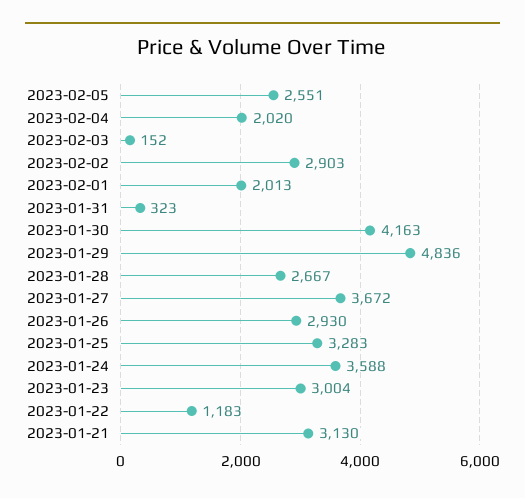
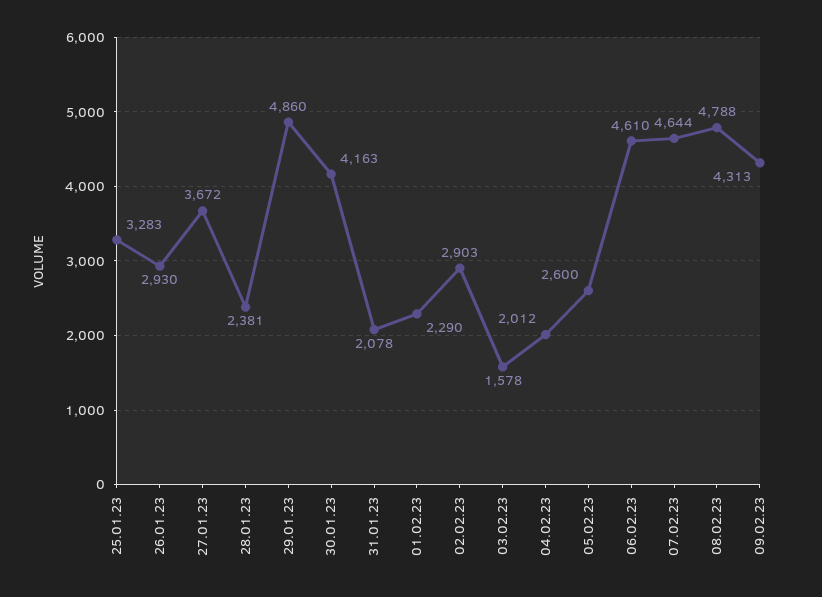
2023-02-05: 2551 -> 2600
2023-02-04: 2020 -> 2012
2023-02-03: 152 -> 1578
2023-02-01: 2013 -> 2290
2023-01-31: 323 -> 2078
2023-01-29: 4836 -> 4860
2023-01-28: 2667 -> 2381
2023-01-24: 3588 -> none
2023-01-23: 3004 -> none
2023-01-22: 1183 -> none
2023-01-21: 3130 -> none
06.02.23: none -> 4610
07.02.23: none -> 4644
08.02.23: none -> 4788
09.02.23: none -> 4313

